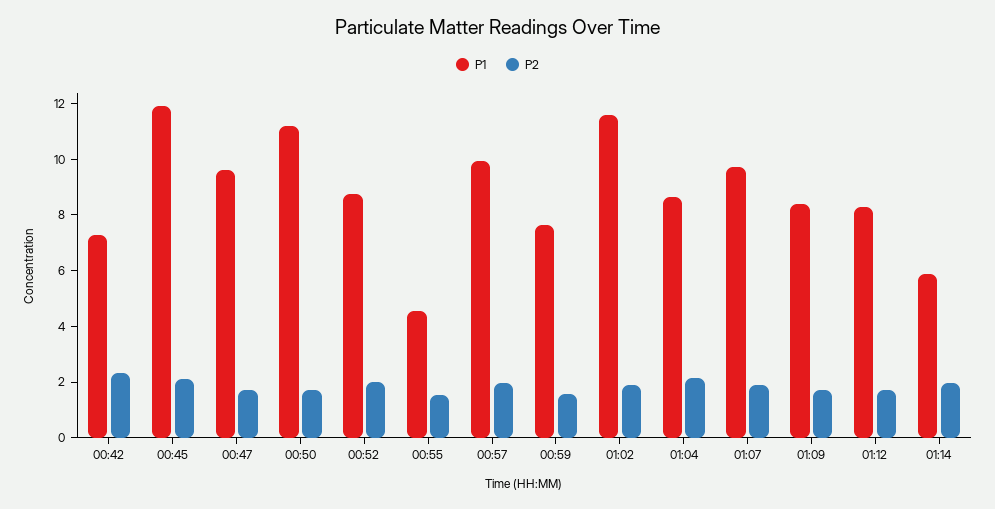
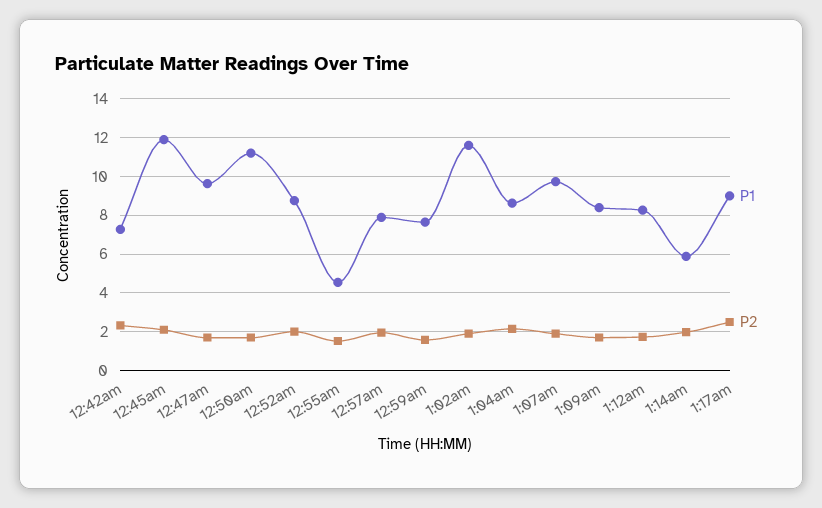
P1, 00:57: 10 -> 8
P1, 1:17am: none -> 9
P2, 1:17am: none -> 2.5

